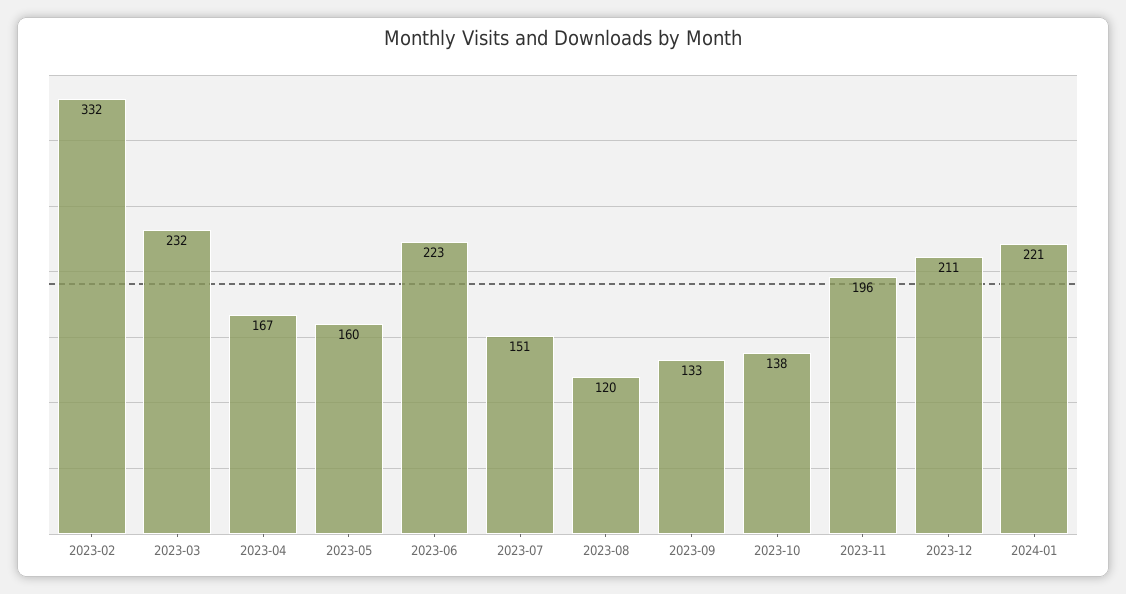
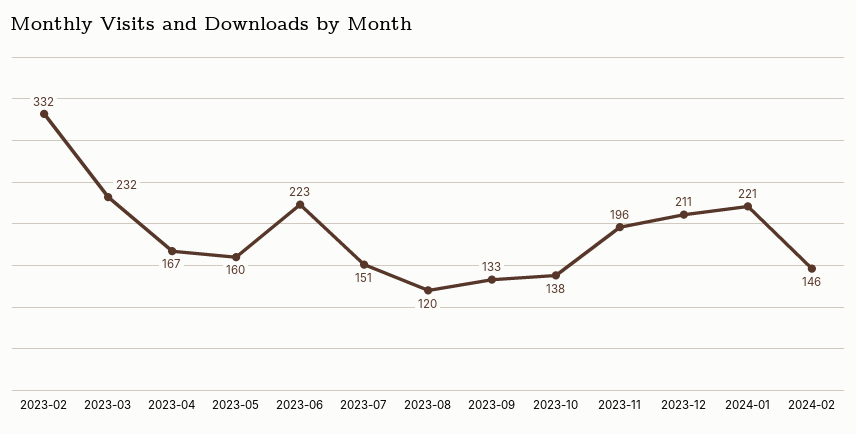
2024-02: none -> 146

